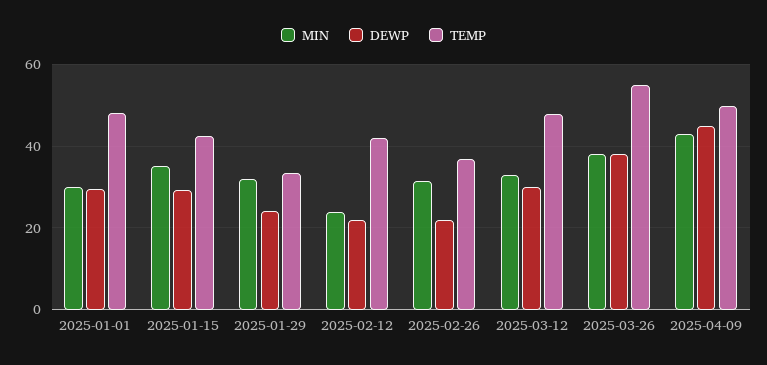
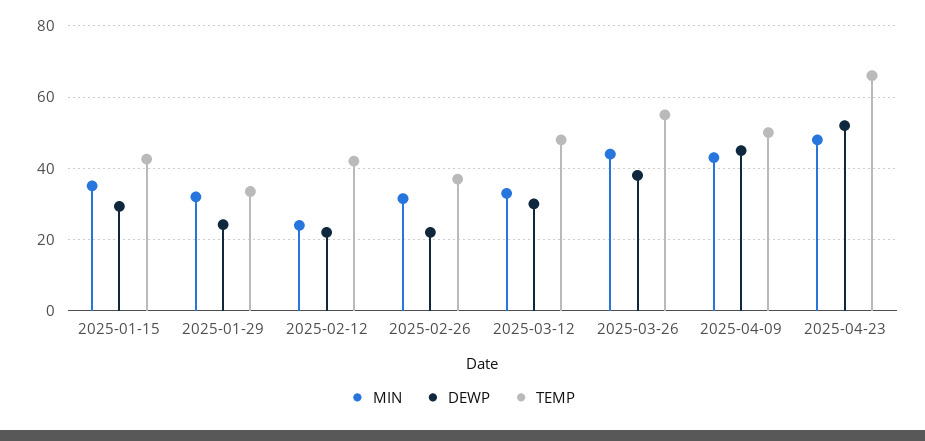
MIN, 2025-01-01: 30 -> none
DEWP, 2025-01-01: 30 -> none
TEMP, 2025-01-01: 48 -> none
MIN, 2025-03-26: 38 -> 44
MIN, 2025-04-23: none -> 48
DEWP, 2025-04-23: none -> 52
TEMP, 2025-04-23: none -> 66

